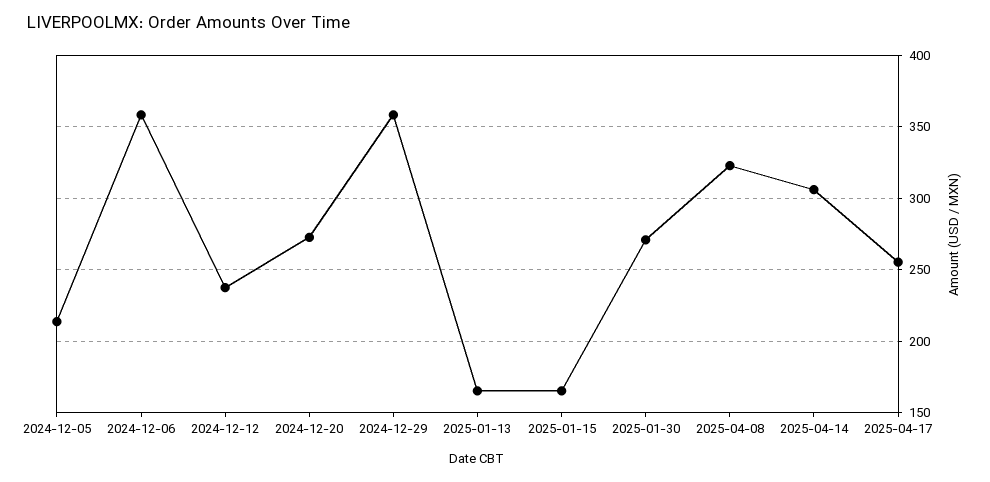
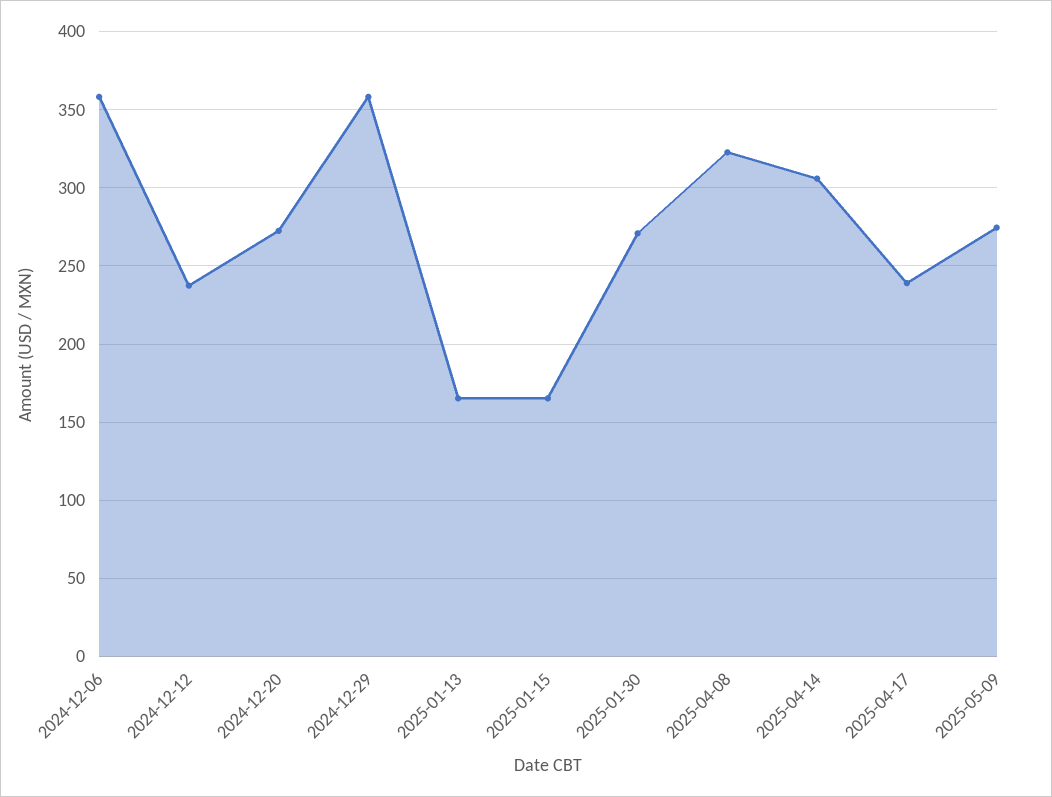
2024-12-05: 215 -> none
2025-04-17: 255 -> 240
2025-05-09: none -> 275

